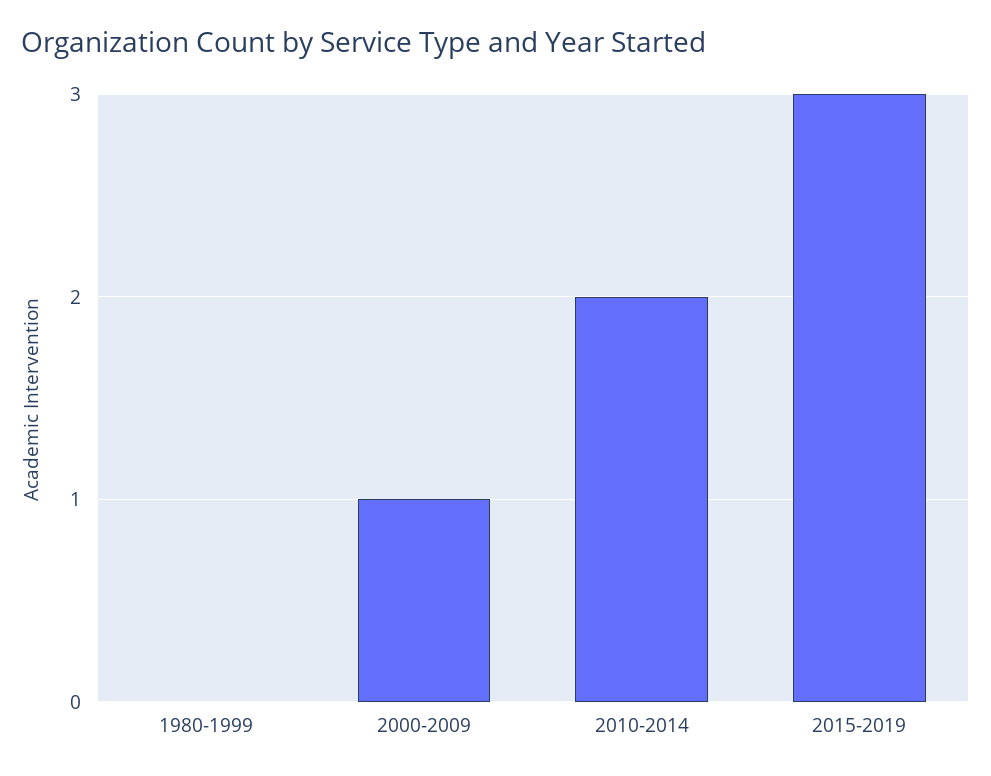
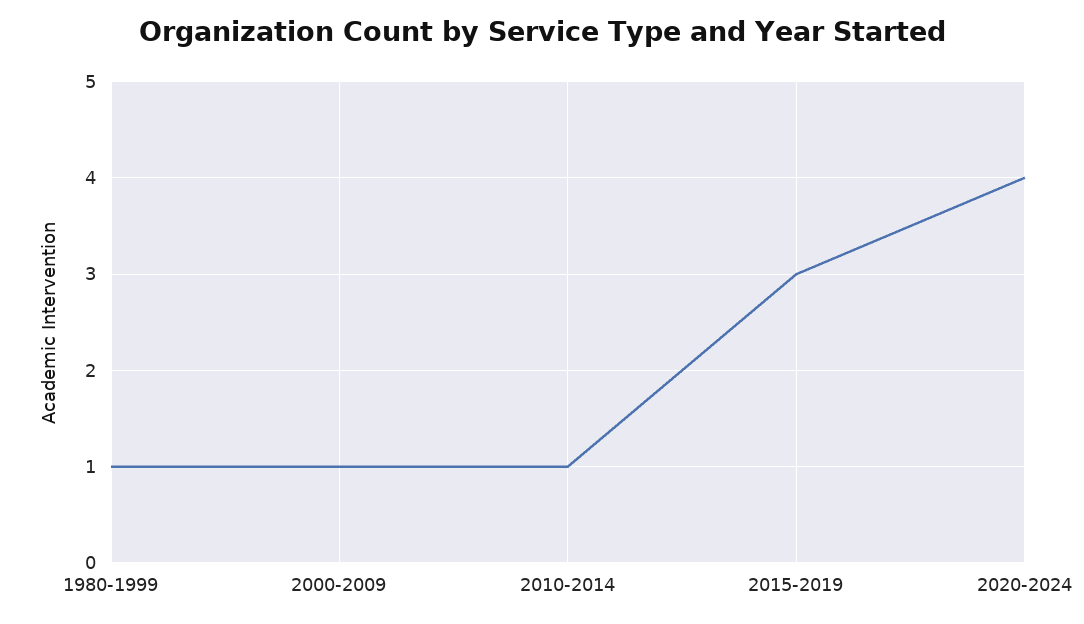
1980-1999: 0 -> 1
2010-2014: 2 -> 1
2020-2024: none -> 4

